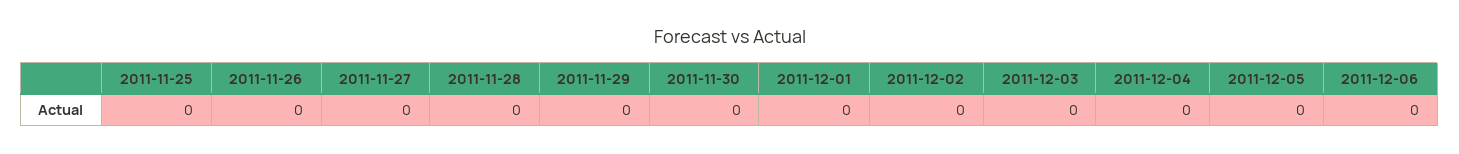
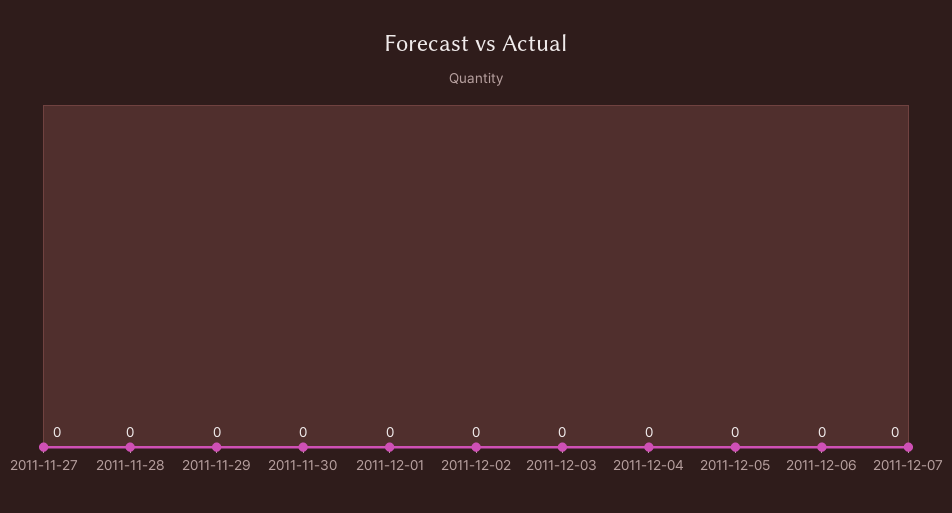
2011-11-25: 0 -> none
2011-11-26: 0 -> none
2011-12-07: none -> 0

